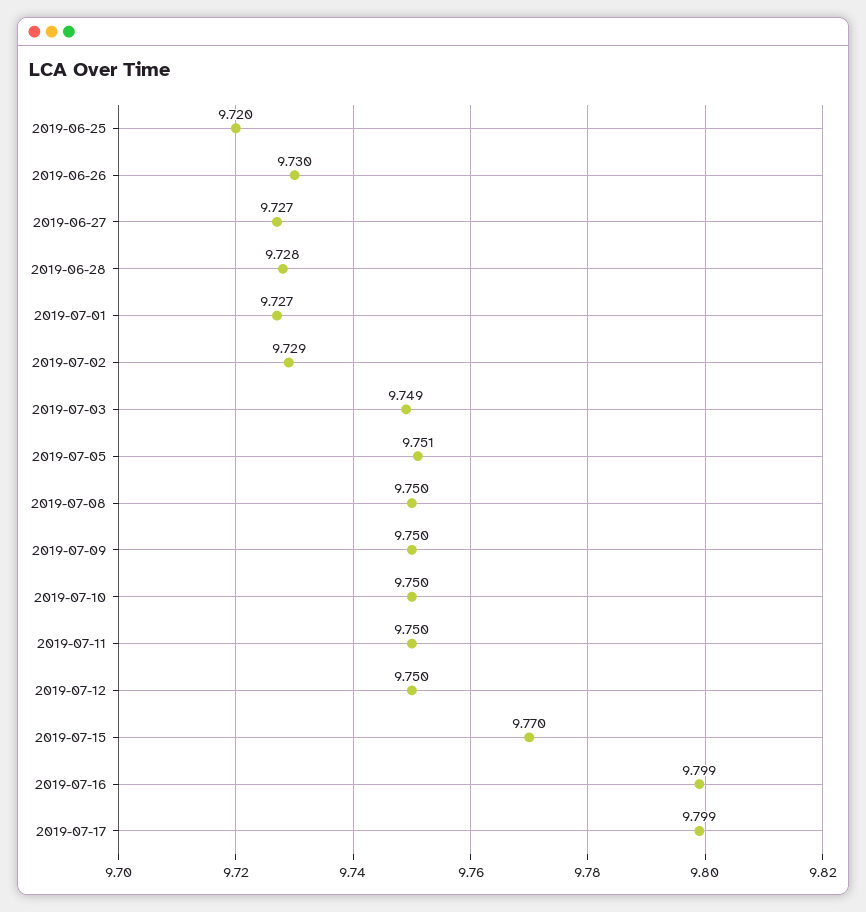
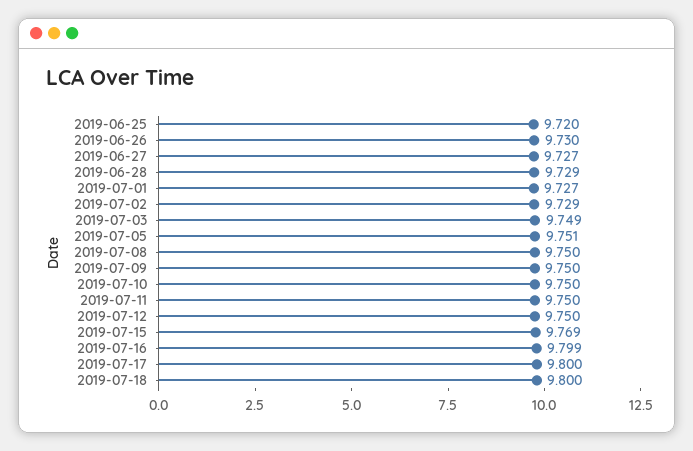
2019-06-28: 9.728 -> 9.729
2019-07-15: 9.77 -> 9.769
2019-07-17: 9.799 -> 9.8
2019-07-18: none -> 9.8

